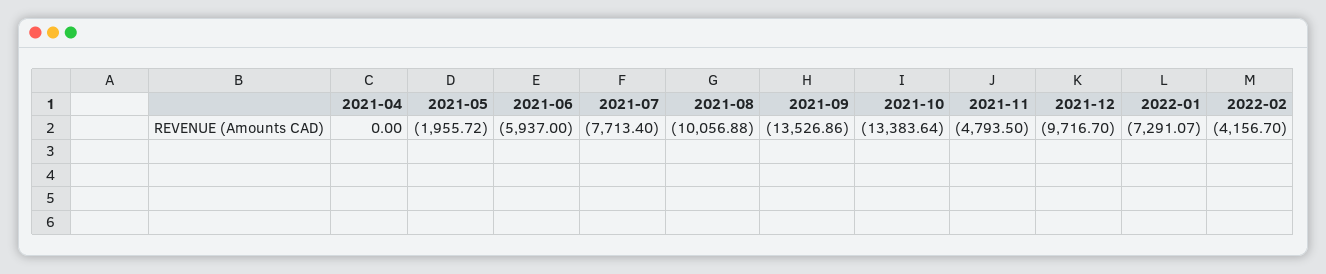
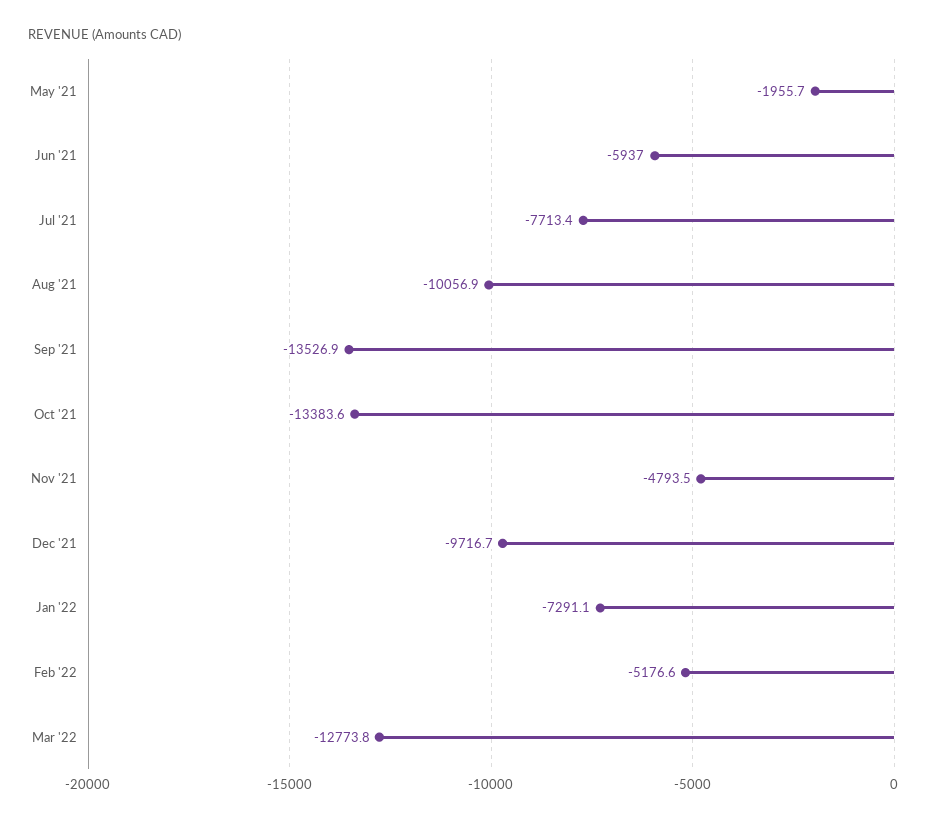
2021-04: 0 -> none
2022-02: -4156.7 -> -5176.6
Mar '22: none -> -12773.8

